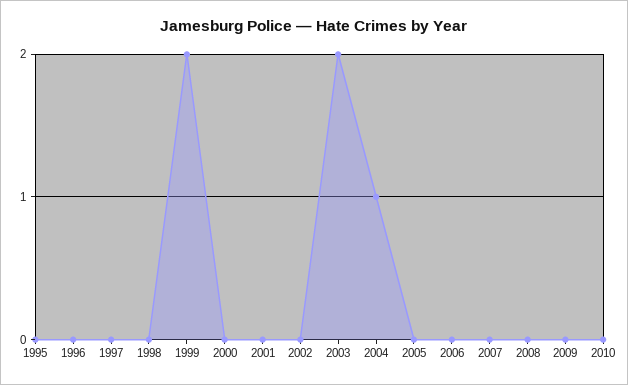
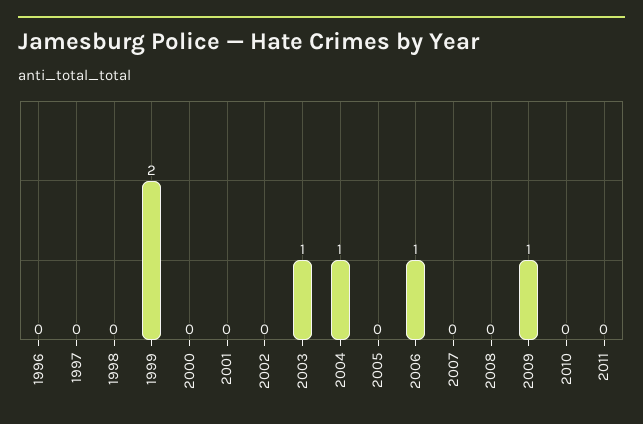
1995: 0 -> none
2003: 2 -> 1
2006: 0 -> 1
2009: 0 -> 1
2011: none -> 0

